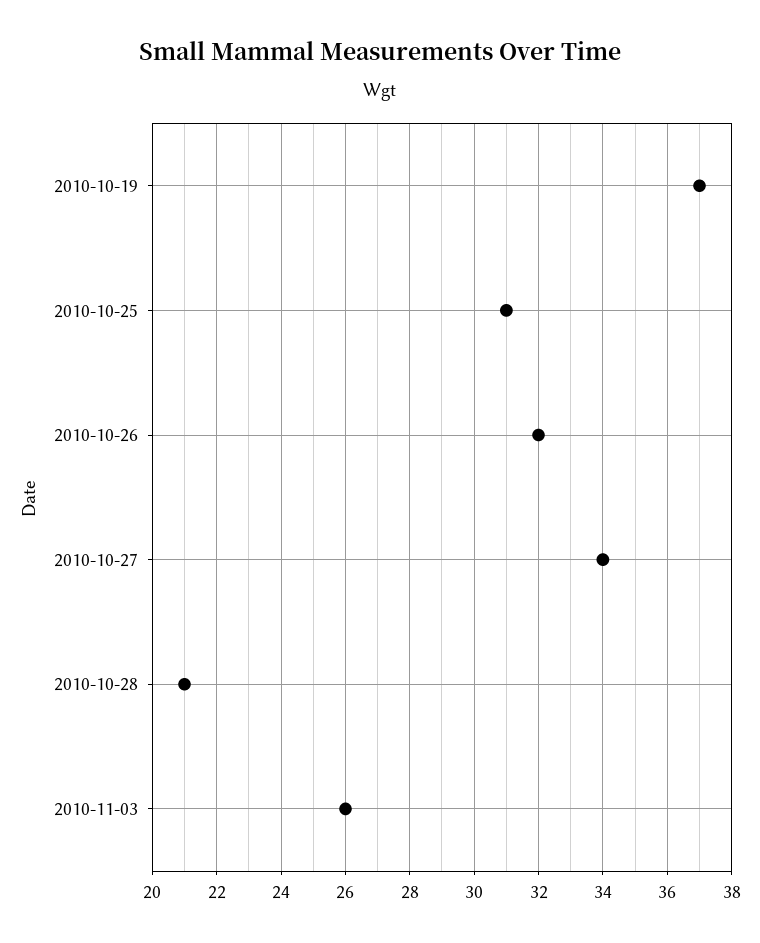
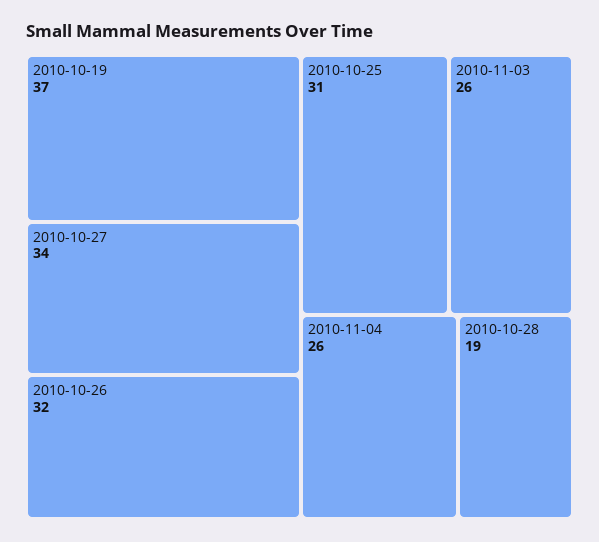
2010-10-28: 21 -> 19
2010-11-04: none -> 26

